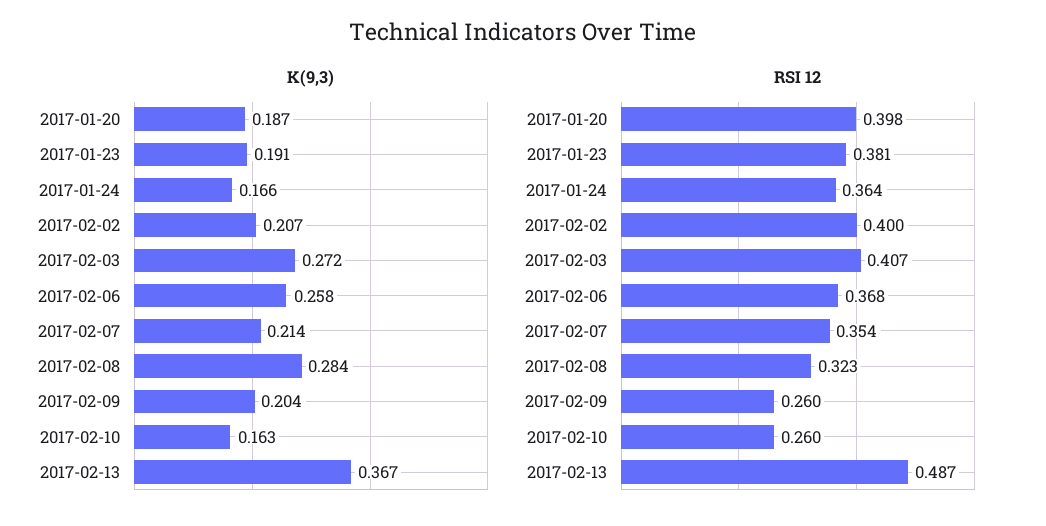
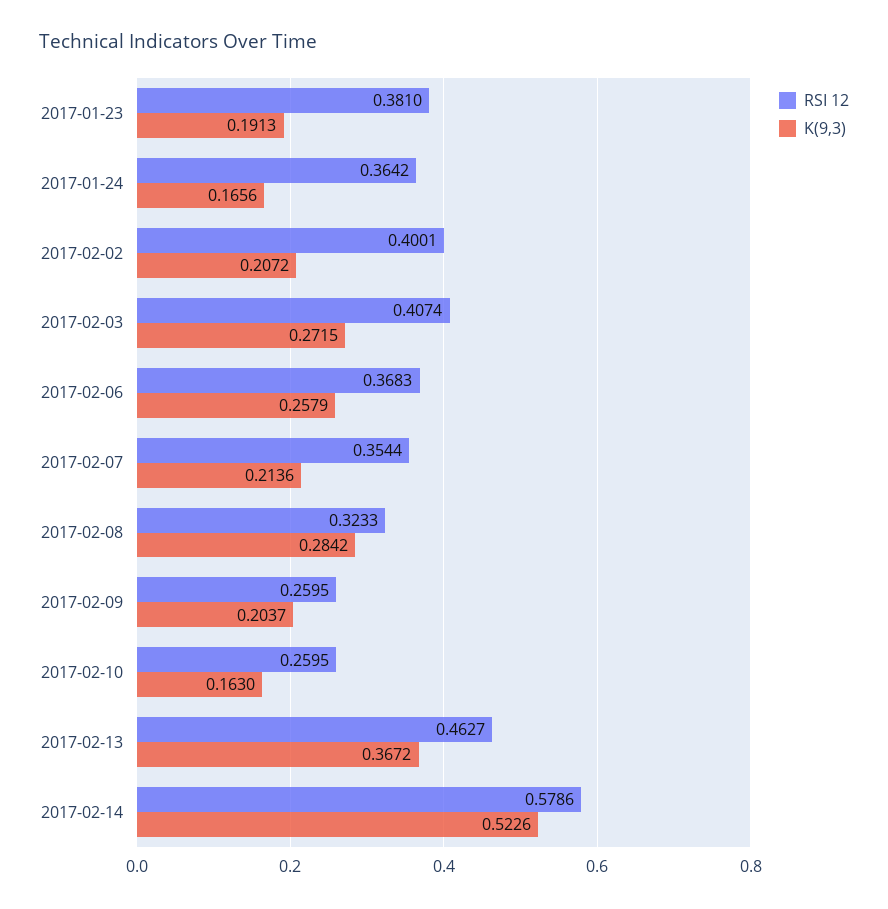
K(9,3), 2017-01-20: 0.187 -> none
RSI 12, 2017-01-20: 0.398 -> none
RSI 12, 2017-02-13: 0.487 -> 0.4627
RSI 12, 2017-02-14: none -> 0.5786
K(9,3), 2017-02-14: none -> 0.5226

